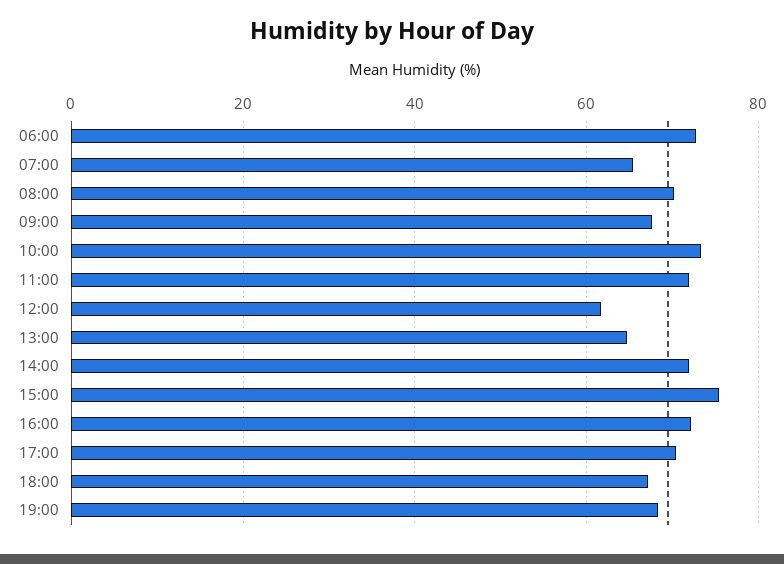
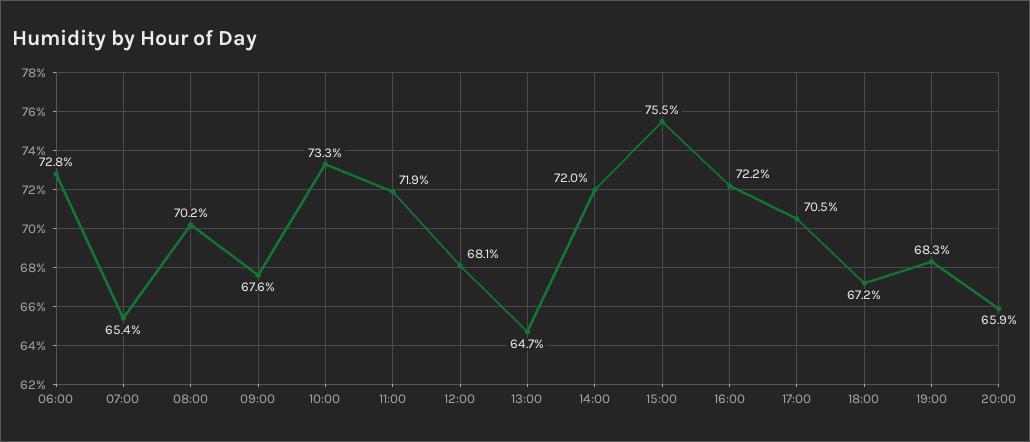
12:00: 62 -> 68.1
20:00: none -> 65.9

